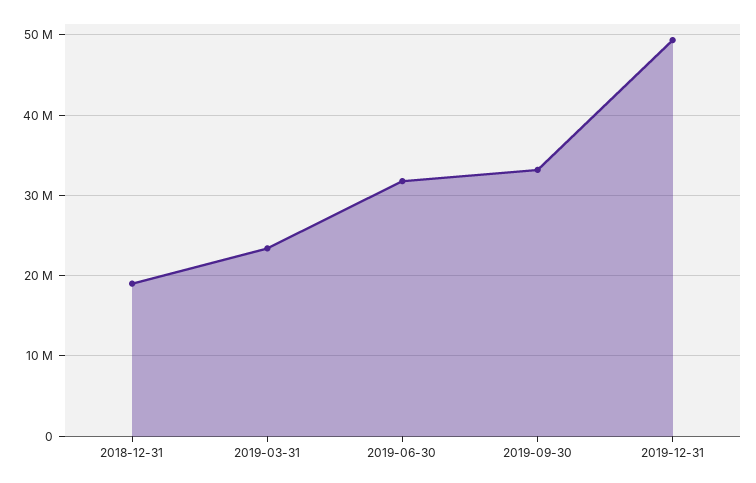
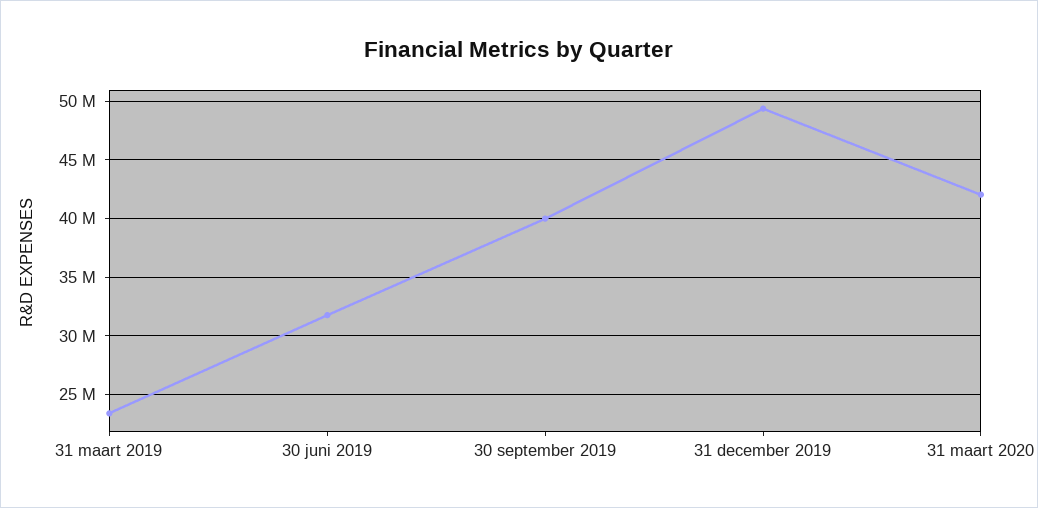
2018-12-31: 19000000 -> none
2019-09-30: 33000000 -> 40000000
31 maart 2020: none -> 42000000

